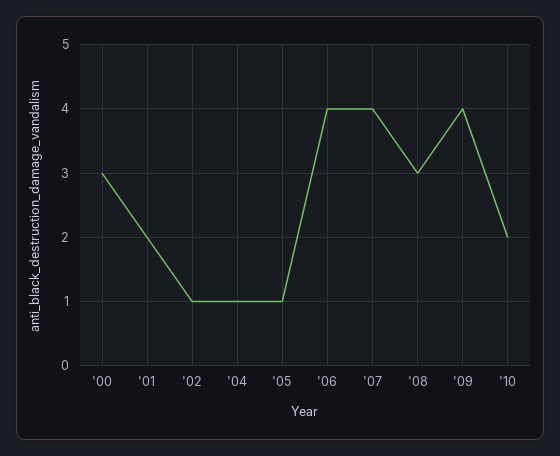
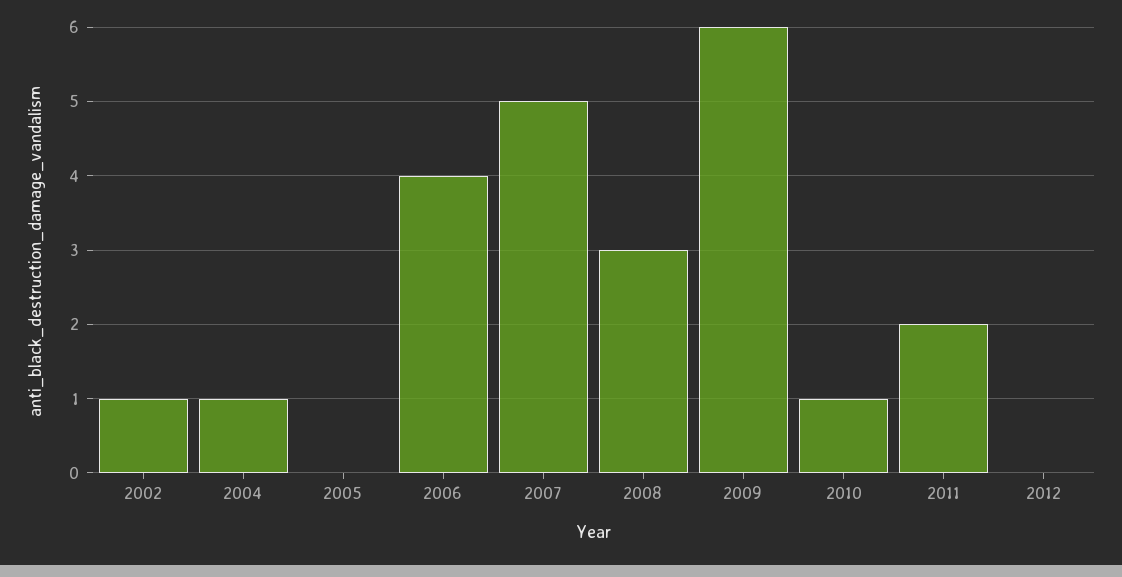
'00: 3 -> none
'01: 2 -> none
'05: 1 -> 0
'07: 4 -> 5
'09: 4 -> 6
'10: 2 -> 1
2011: none -> 2
2012: none -> 0

